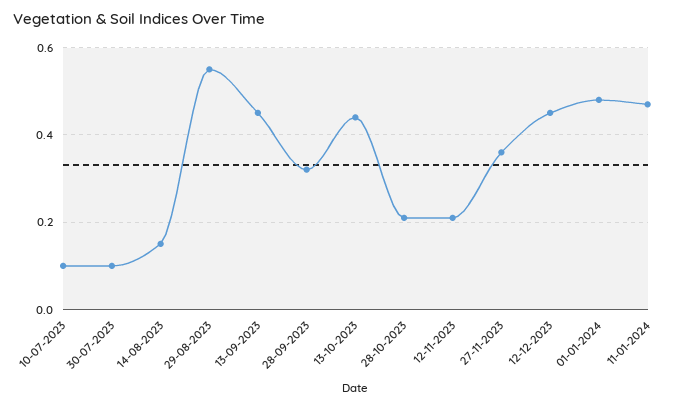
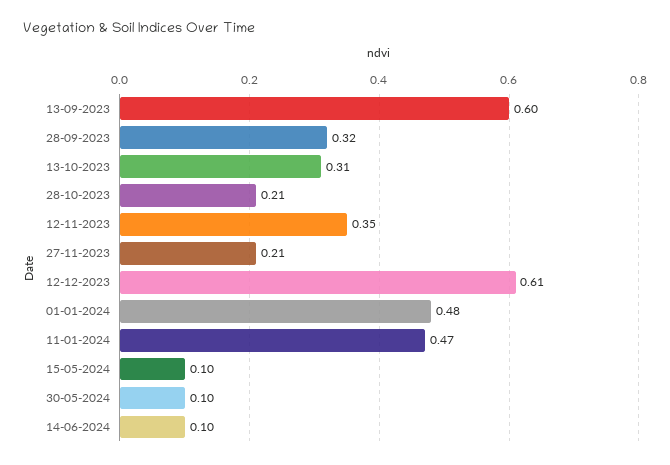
10-07-2023: 0.1 -> none
30-07-2023: 0.1 -> none
14-08-2023: 0.15 -> none
29-08-2023: 0.55 -> none
13-09-2023: 0.45 -> 0.6
13-10-2023: 0.45 -> 0.31
12-11-2023: 0.2 -> 0.35
27-11-2023: 0.35 -> 0.21
12-12-2023: 0.45 -> 0.61
15-05-2024: none -> 0.1
30-05-2024: none -> 0.1
14-06-2024: none -> 0.1

